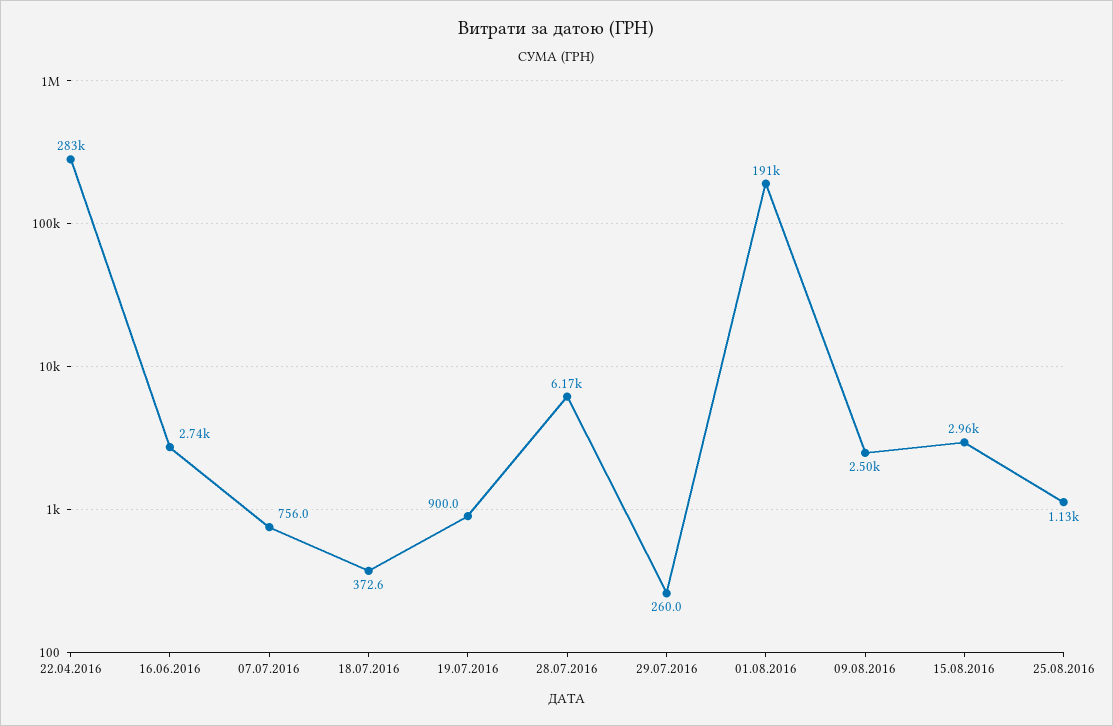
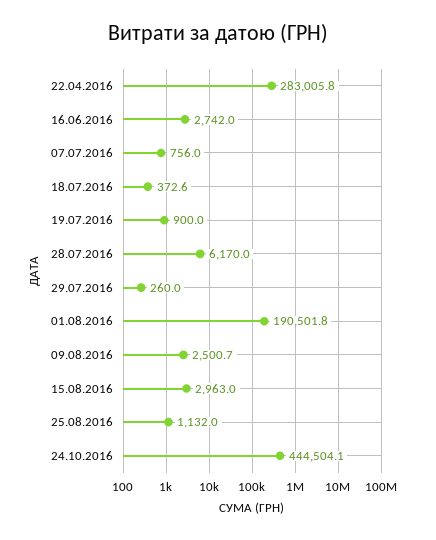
24.10.2016: none -> 444504.1

